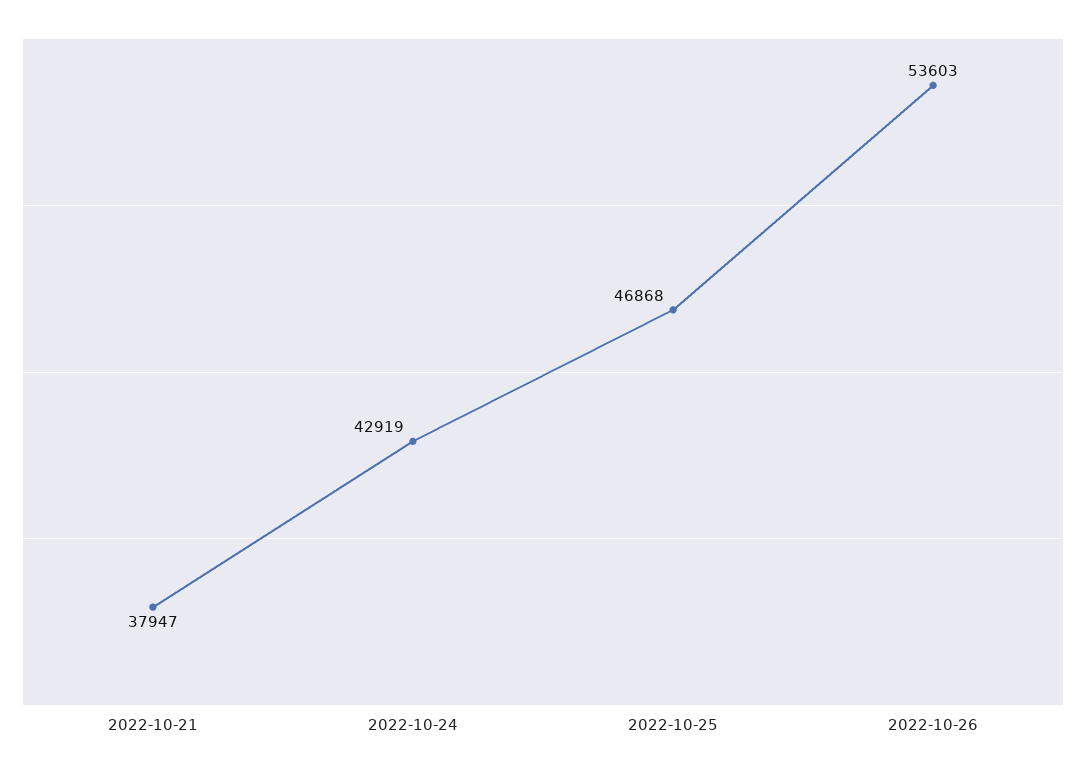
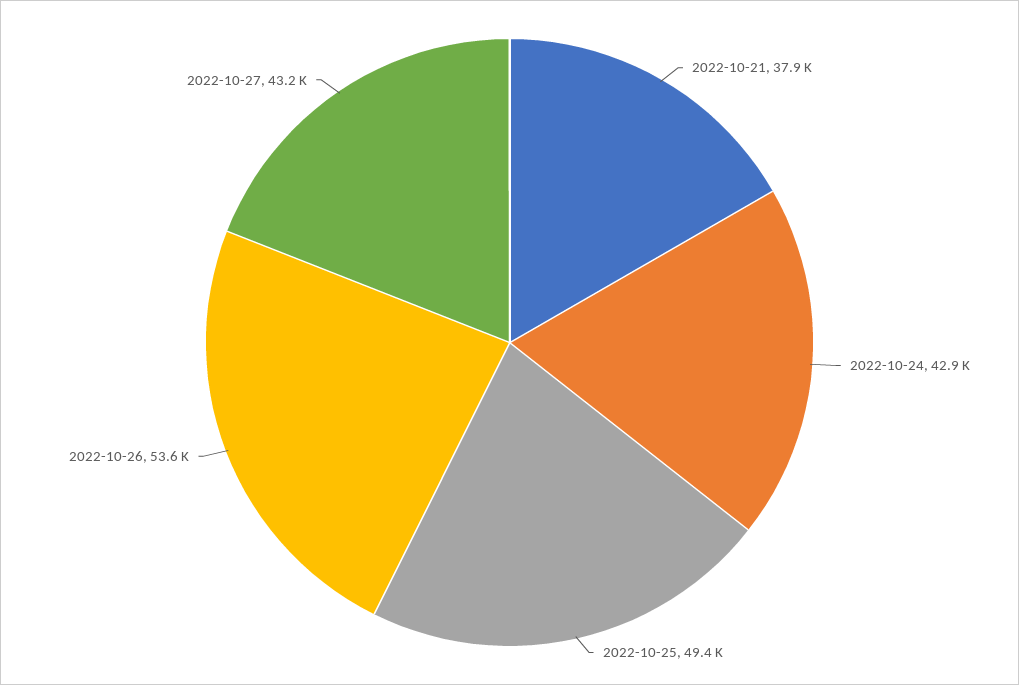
2022-10-25: 46868 -> 49400
2022-10-27: none -> 43200

